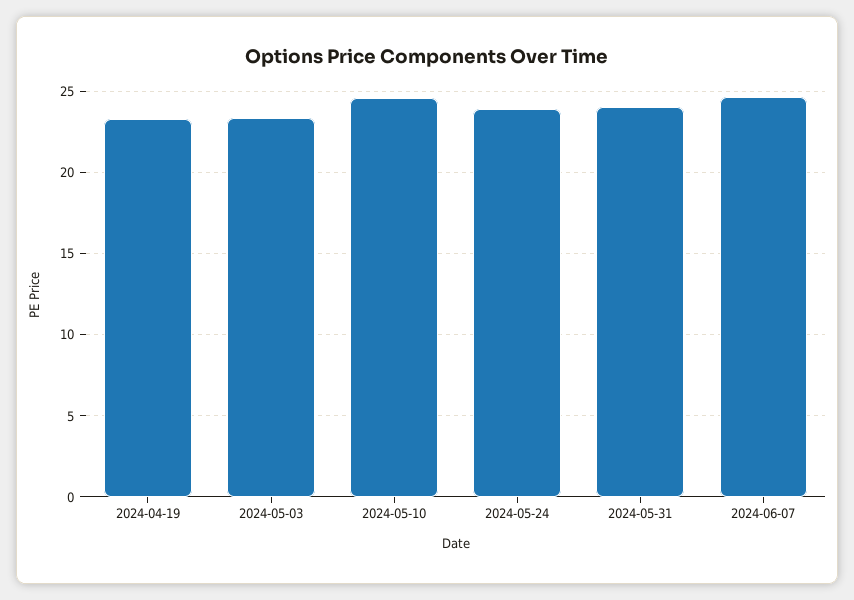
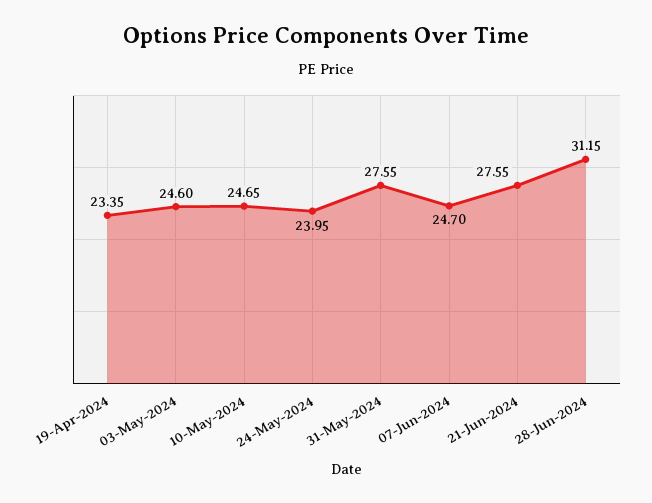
2024-05-03: 23.5 -> 24.6
2024-05-31: 24 -> 27.55
21-Jun-2024: none -> 27.55
28-Jun-2024: none -> 31.15

